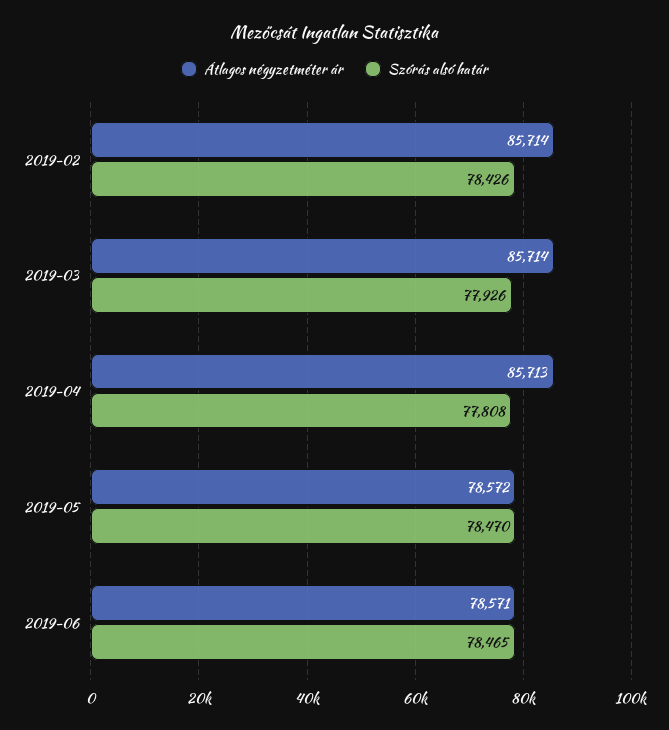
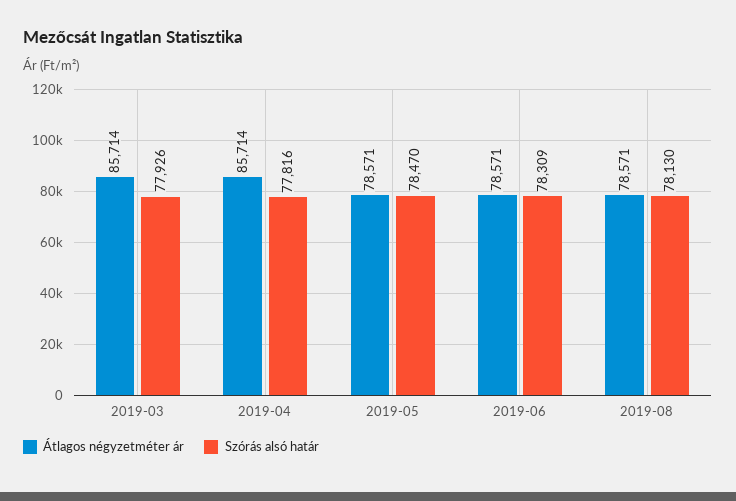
Átlagos négyzetméter ár, 2019-02: 85714 -> none
Szórás alsó határ, 2019-02: 78426 -> none
Átlagos négyzetméter ár, 2019-04: 85713 -> 85714
Szórás alsó határ, 2019-04: 77808 -> 77816
Átlagos négyzetméter ár, 2019-05: 78572 -> 78571
Szórás alsó határ, 2019-06: 78465 -> 78309
Átlagos négyzetméter ár, 2019-08: none -> 78571
Szórás alsó határ, 2019-08: none -> 78130

